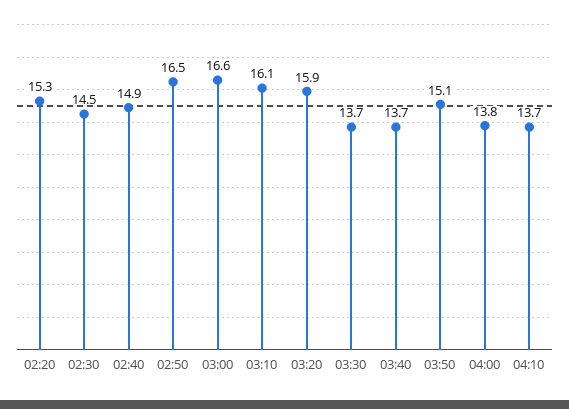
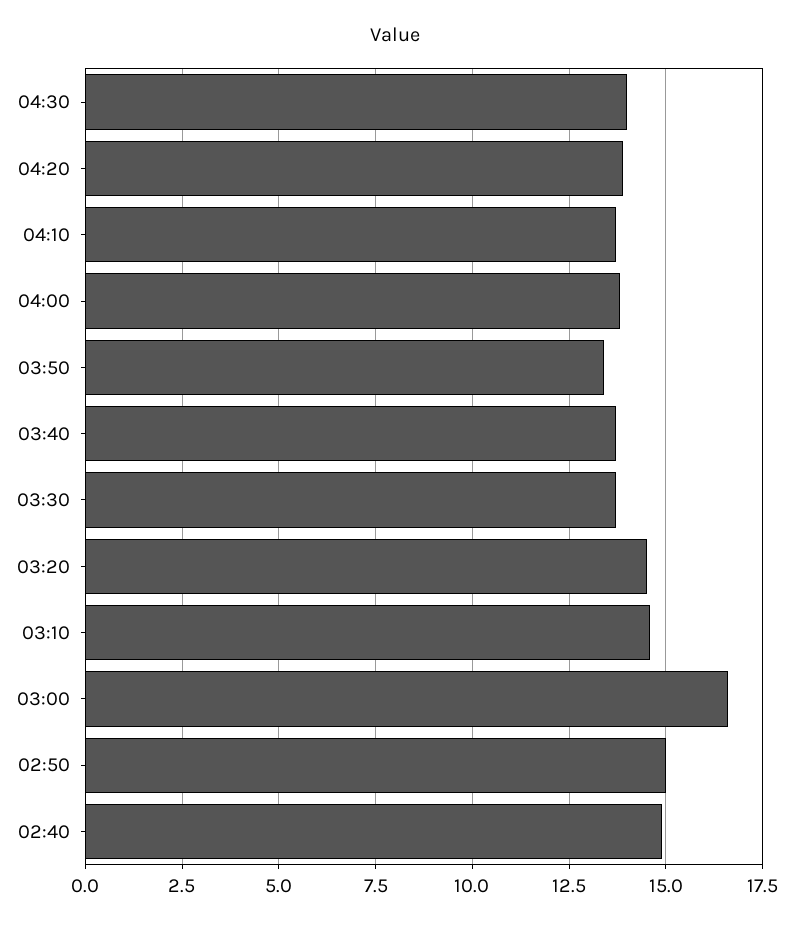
02:20: 15.3 -> none
02:30: 14.5 -> none
02:50: 16.5 -> 15
03:10: 16.1 -> 14.5
03:20: 15.9 -> 14.5
03:50: 15.1 -> 13.5
04:30: none -> 14
04:20: none -> 14

